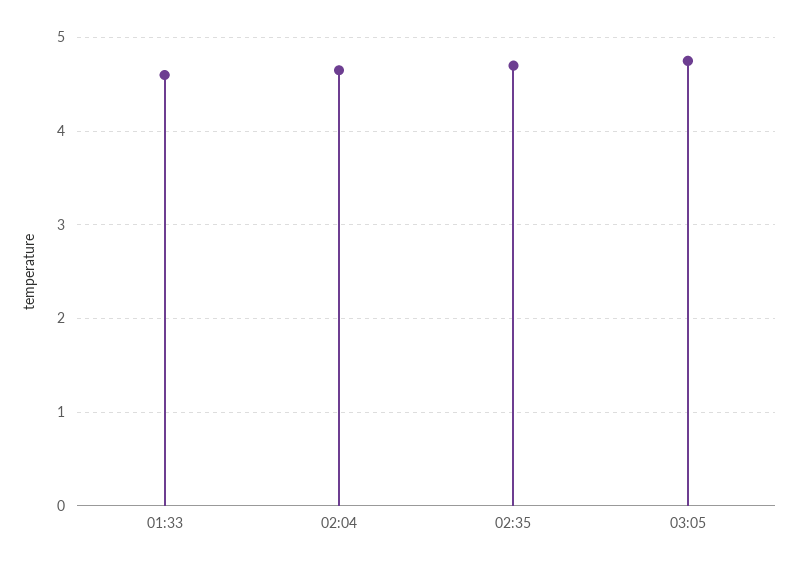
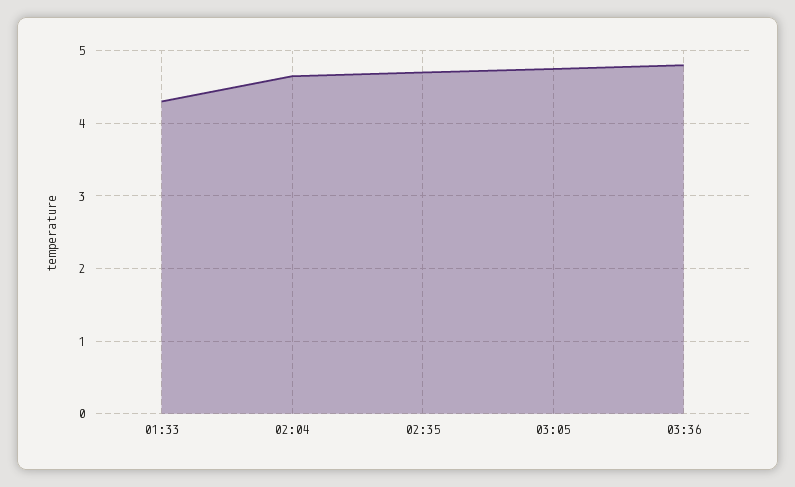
01:33: 4.6 -> 4.3
03:36: none -> 4.8

